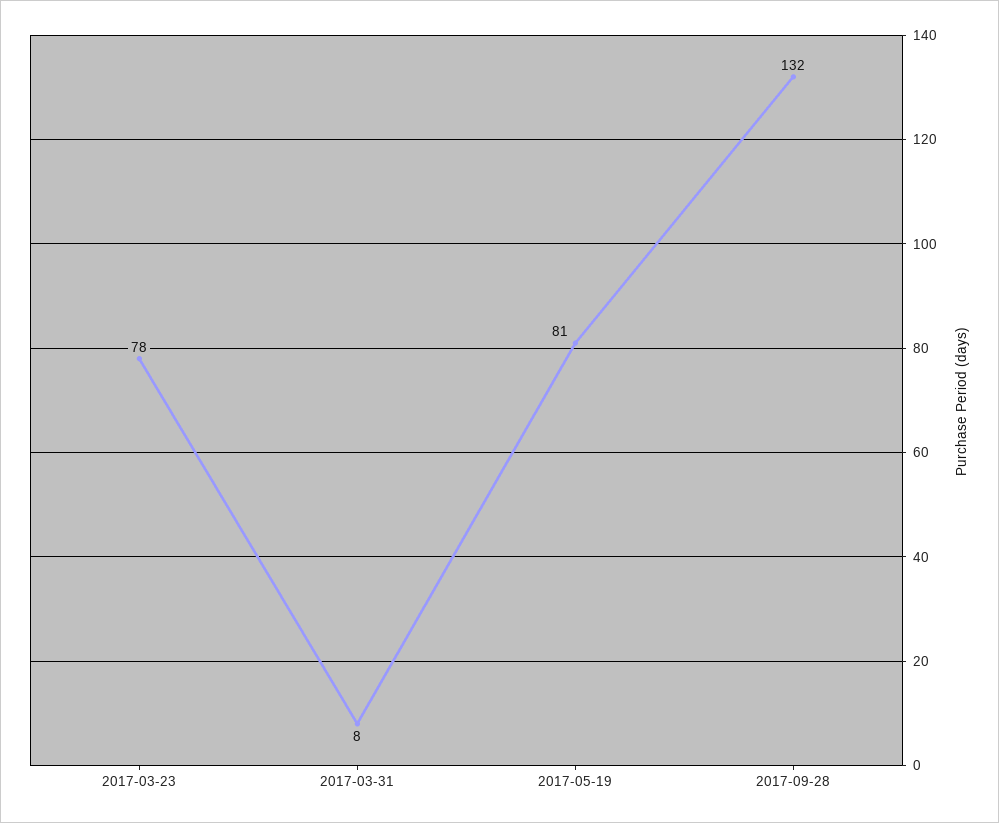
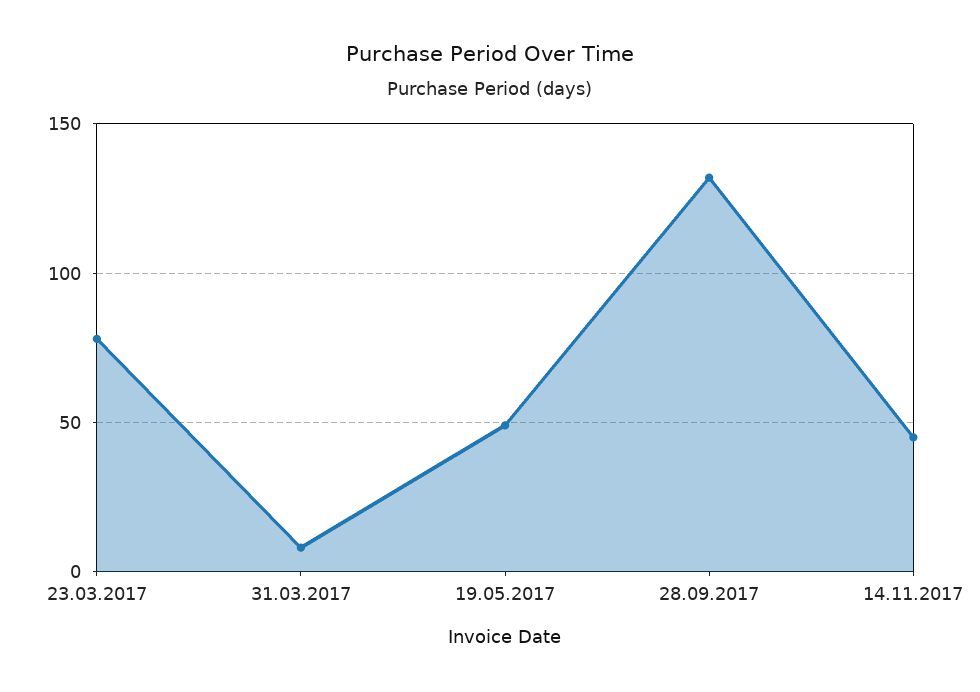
2017-05-19: 81 -> 50
14.11.2017: none -> 45

